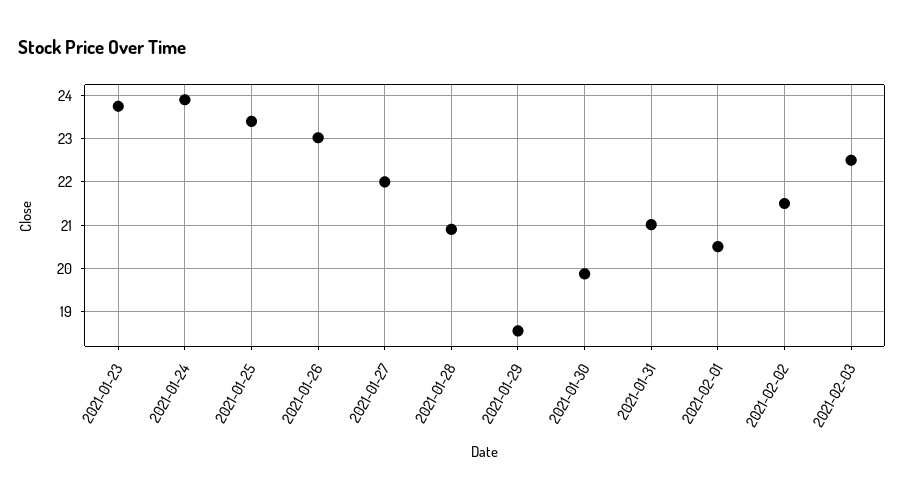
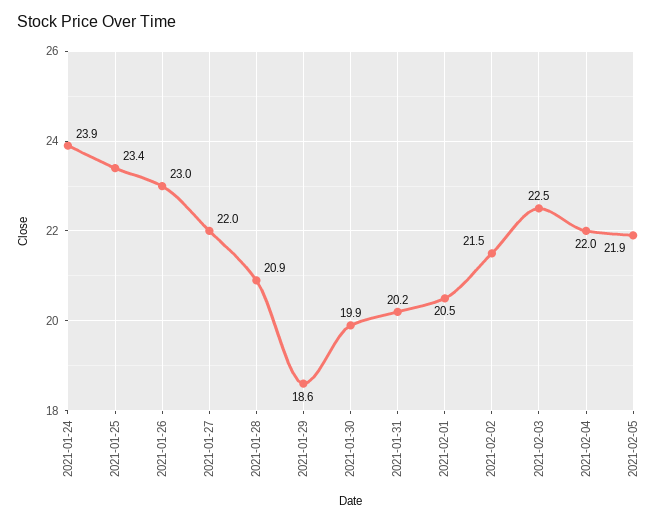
2021-01-23: 23.8 -> none
2021-01-31: 21 -> 20.2
2021-02-04: none -> 22
2021-02-05: none -> 21.9

